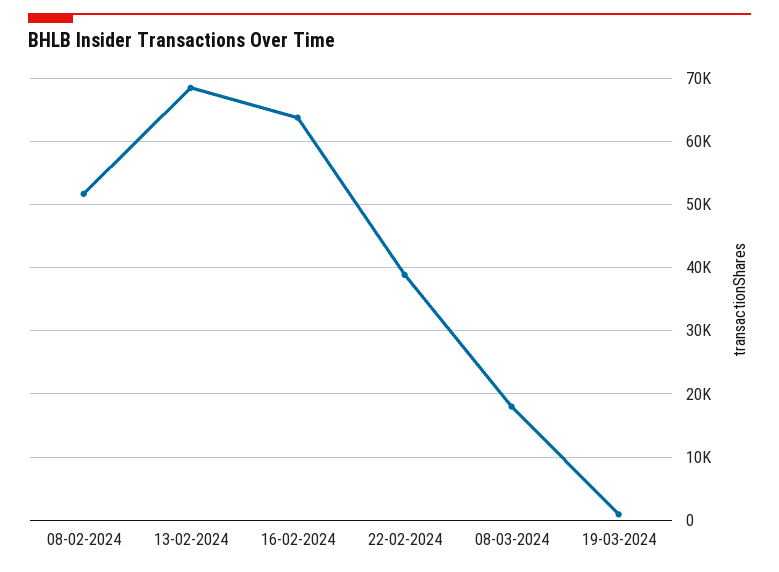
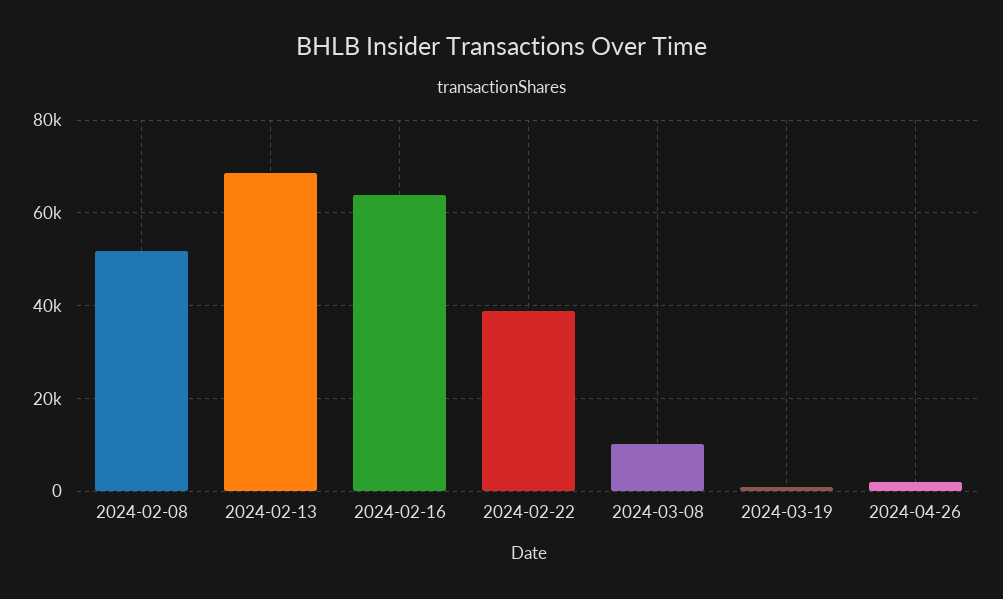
08-03-2024: 18000 -> 10000
2024-04-26: none -> 2000

